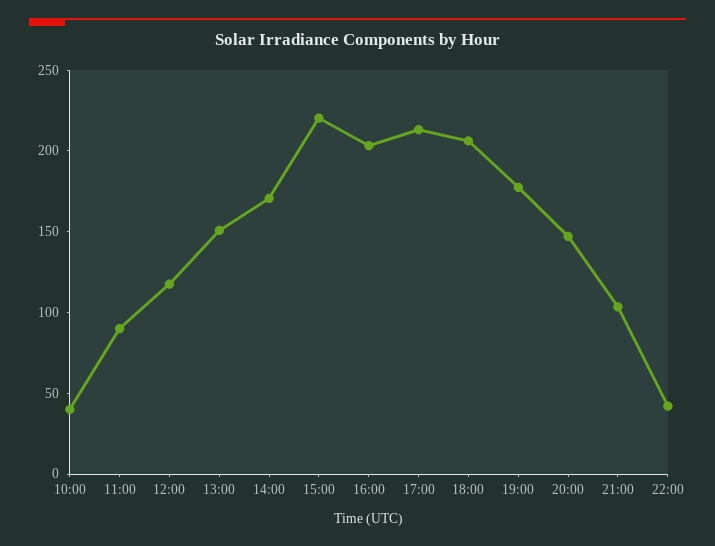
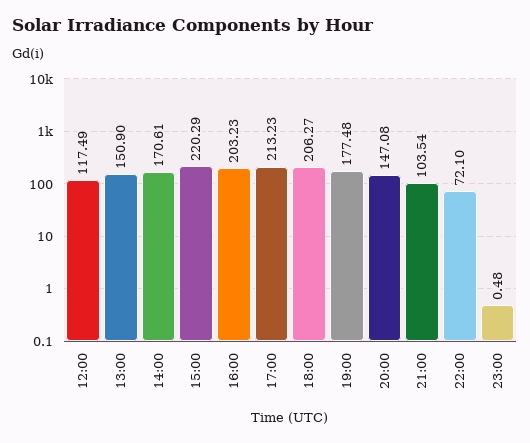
10:00: 40 -> none
11:00: 90 -> none
22:00: 40 -> 72.1
23:00: none -> 0.48

